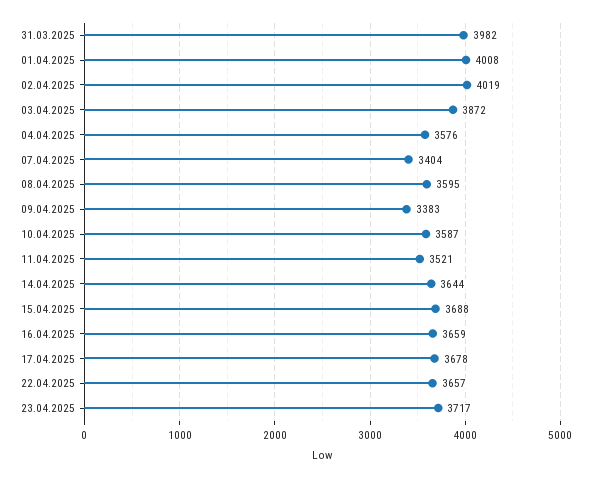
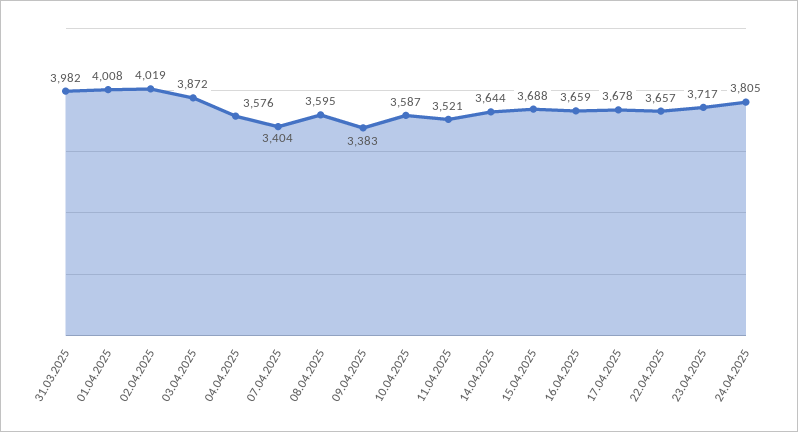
24.04.2025: none -> 3805

